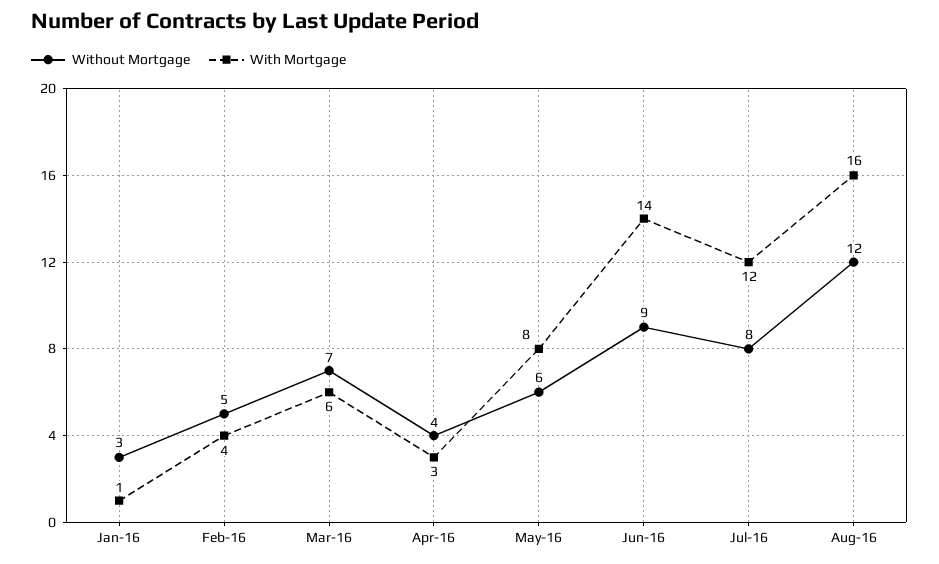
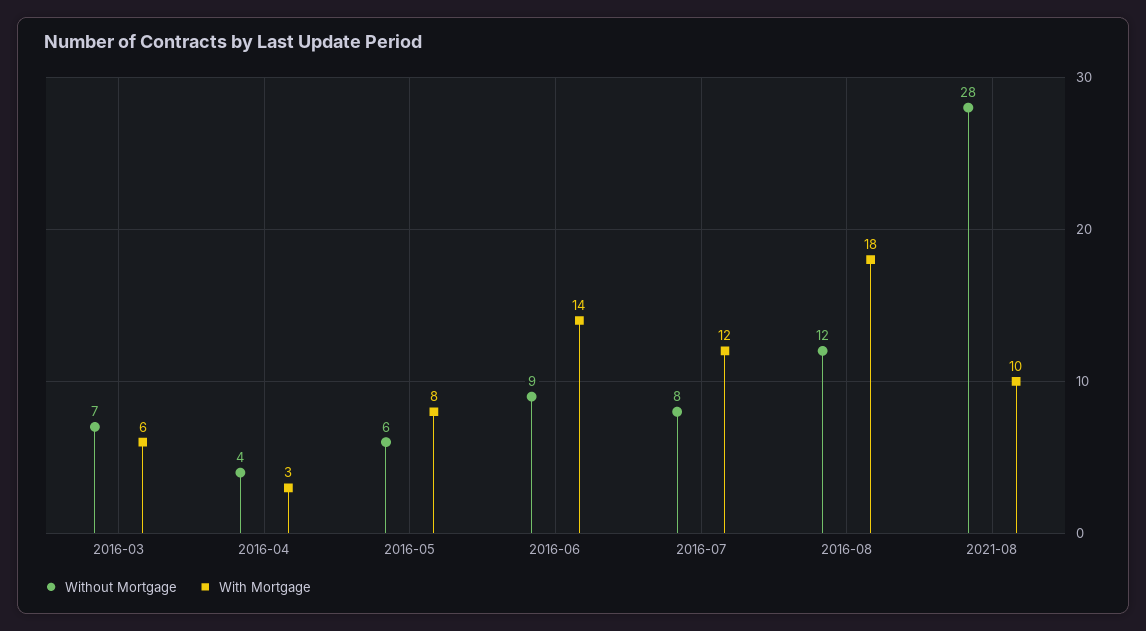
Without Mortgage, Jan-16: 3 -> none
With Mortgage, Jan-16: 1 -> none
Without Mortgage, Feb-16: 5 -> none
With Mortgage, Feb-16: 4 -> none
With Mortgage, Aug-16: 16 -> 18
Without Mortgage, 2021-08: none -> 28
With Mortgage, 2021-08: none -> 10

